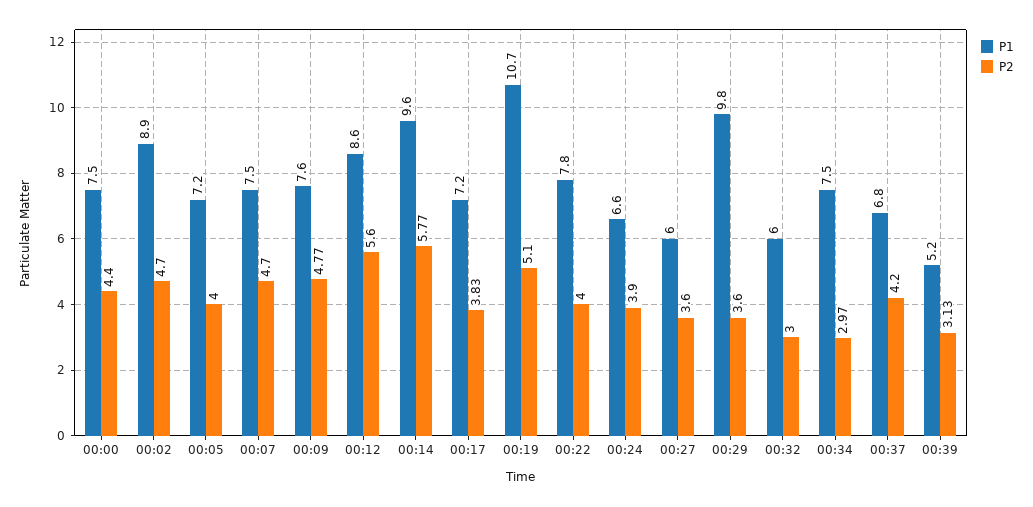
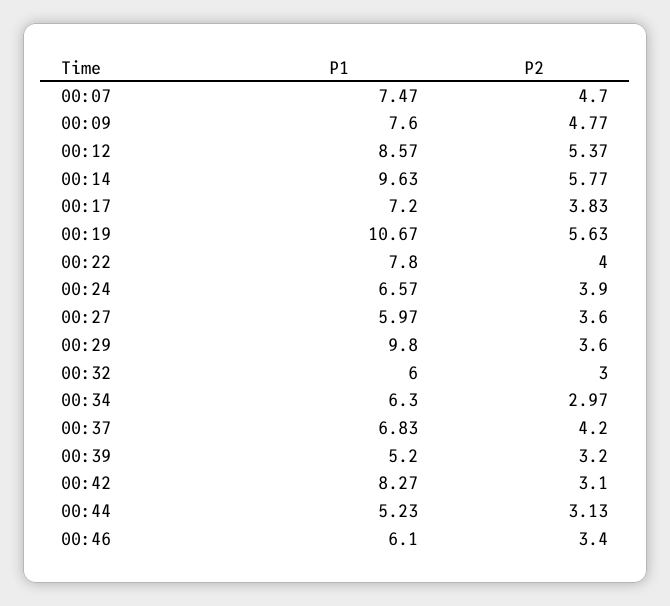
P1, 00:00: 7.5 -> none
P2, 00:00: 4.4 -> none
P1, 00:02: 8.9 -> none
P2, 00:02: 4.7 -> none
P1, 00:05: 7.2 -> none
P2, 00:05: 4 -> none
P2, 00:12: 5.6 -> 5.37
P2, 00:19: 5.1 -> 5.63
P1, 00:34: 7.5 -> 6.3
P2, 00:39: 3.13 -> 3.2
P1, 00:42: none -> 8.27
P2, 00:42: none -> 3.1
P1, 00:44: none -> 5.23
P2, 00:44: none -> 3.13
P1, 00:46: none -> 6.1
P2, 00:46: none -> 3.4

